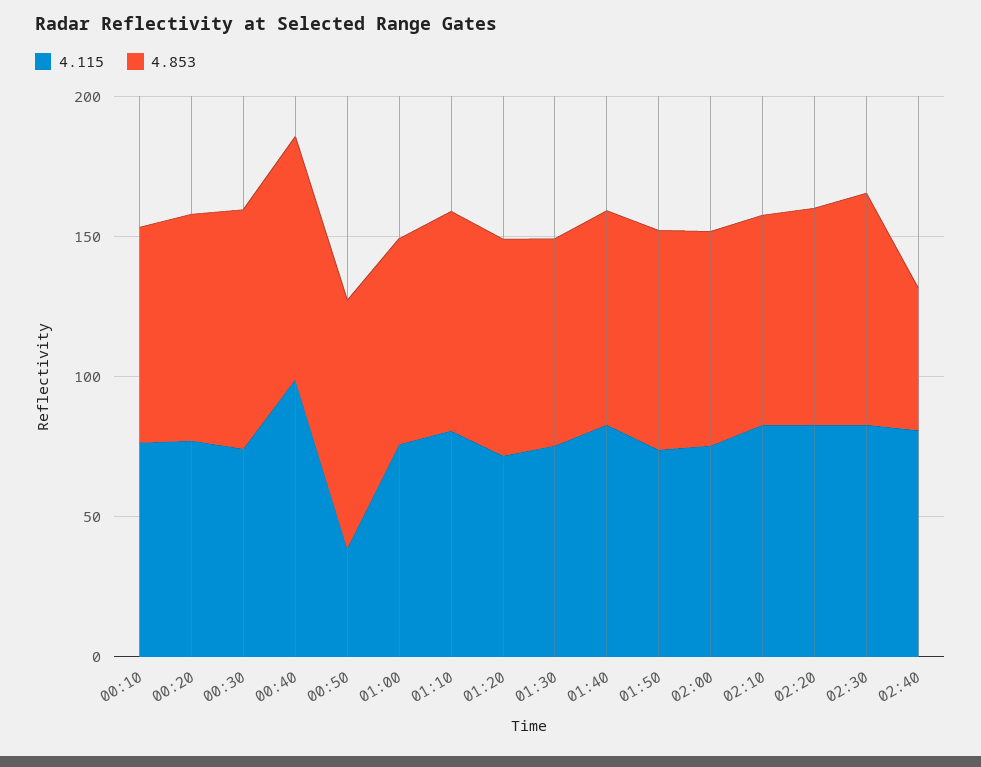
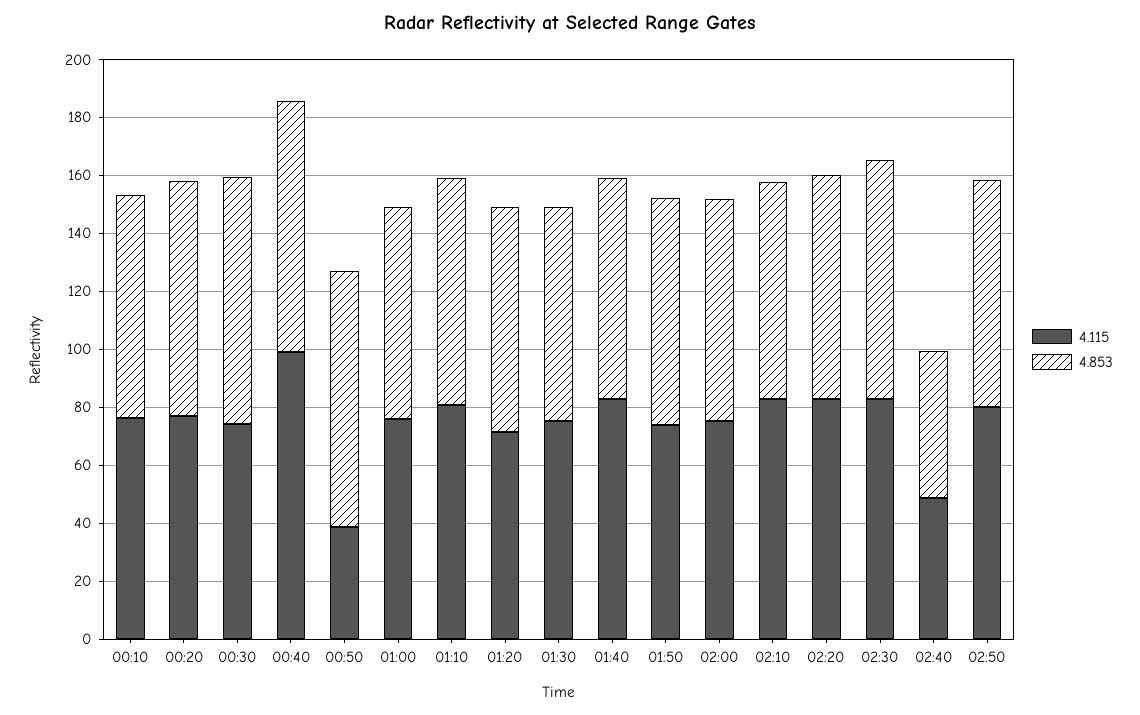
4.115, 02:40: 80 -> 50
4.115, 02:50: none -> 80
4.853, 02:50: none -> 80

